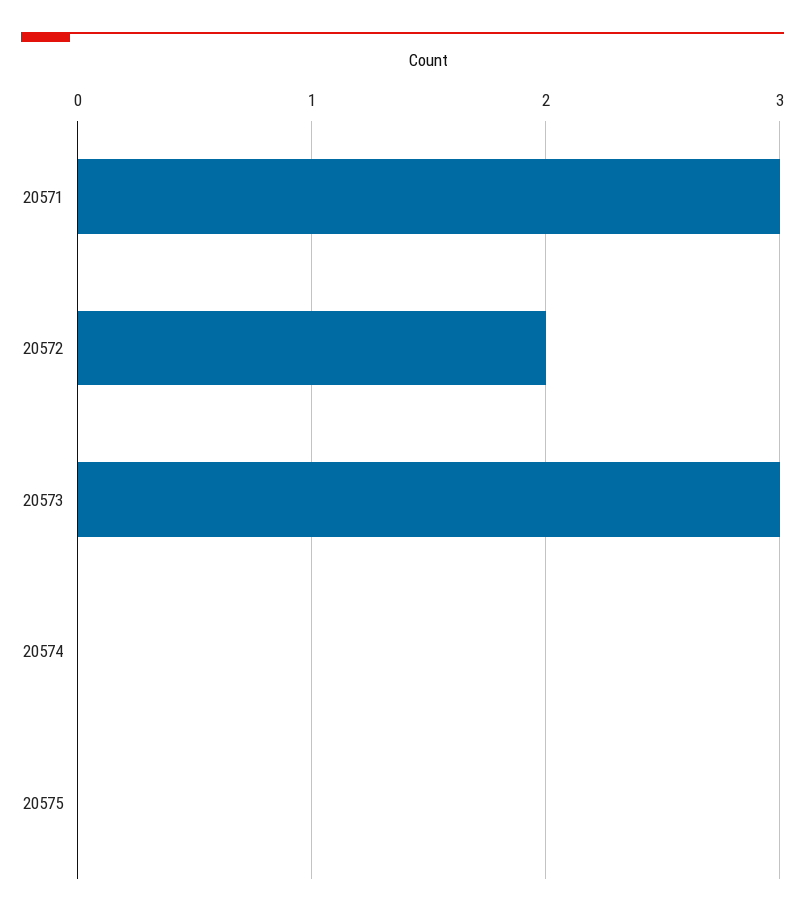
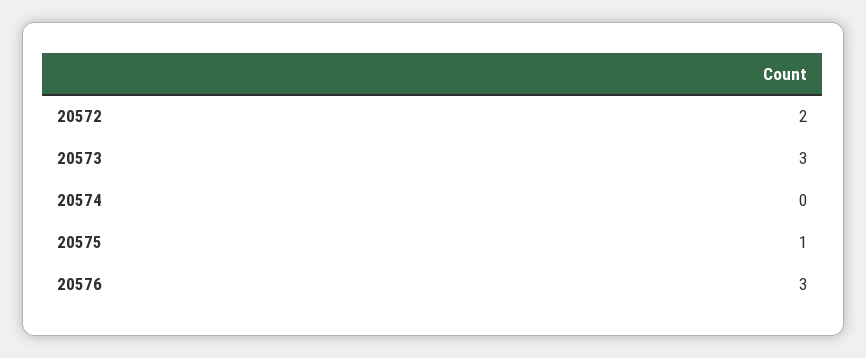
20571: 3 -> none
20575: 0 -> 1
20576: none -> 3

